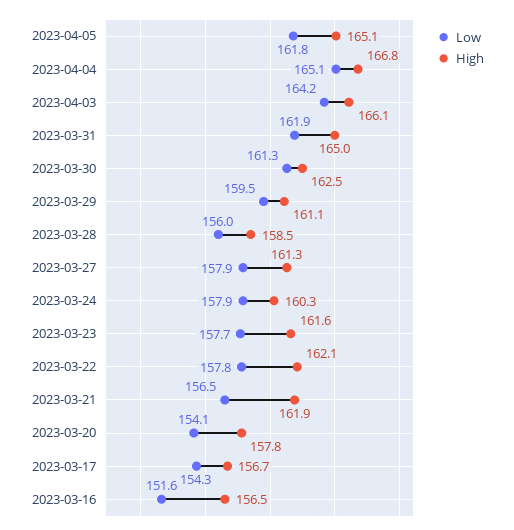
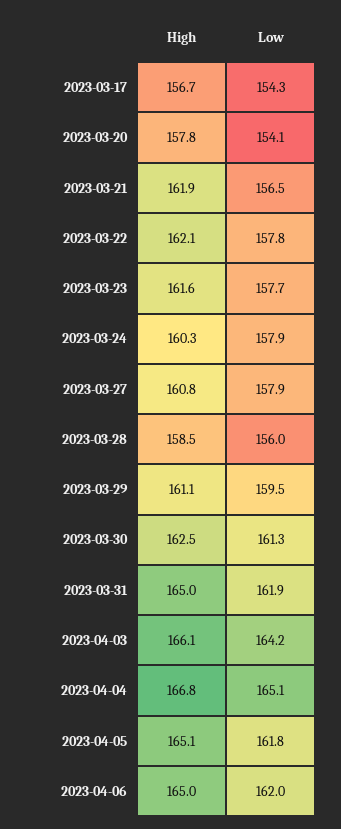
High, 2023-03-27: 161.3 -> 160.8
Low, 2023-03-16: 151.6 -> none
High, 2023-03-16: 156.5 -> none
High, 2023-04-06: none -> 165
Low, 2023-04-06: none -> 162

